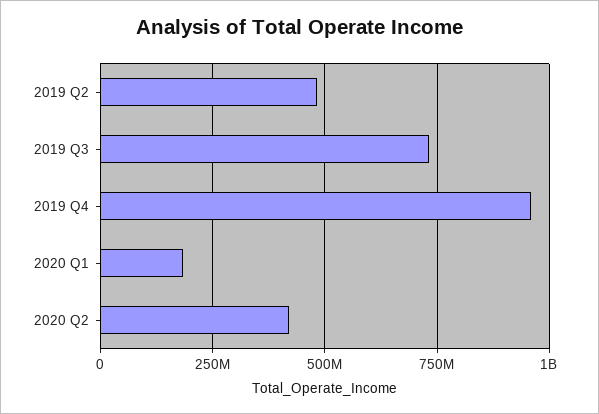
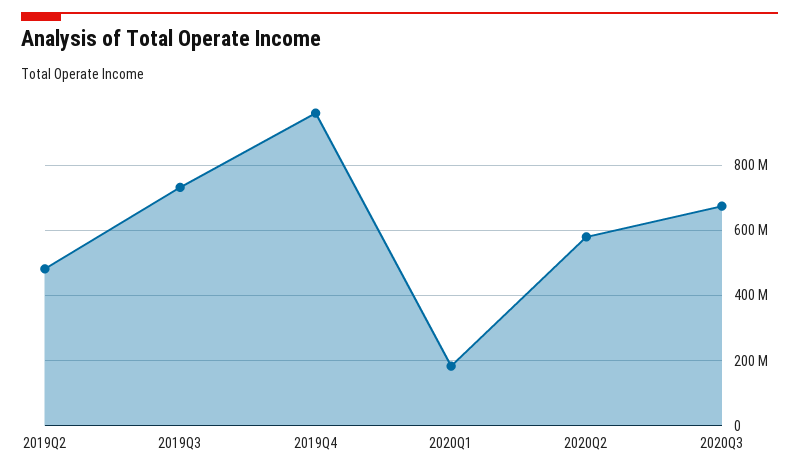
2020 Q2: 425000000 -> 580000000
2020Q3: none -> 680000000

